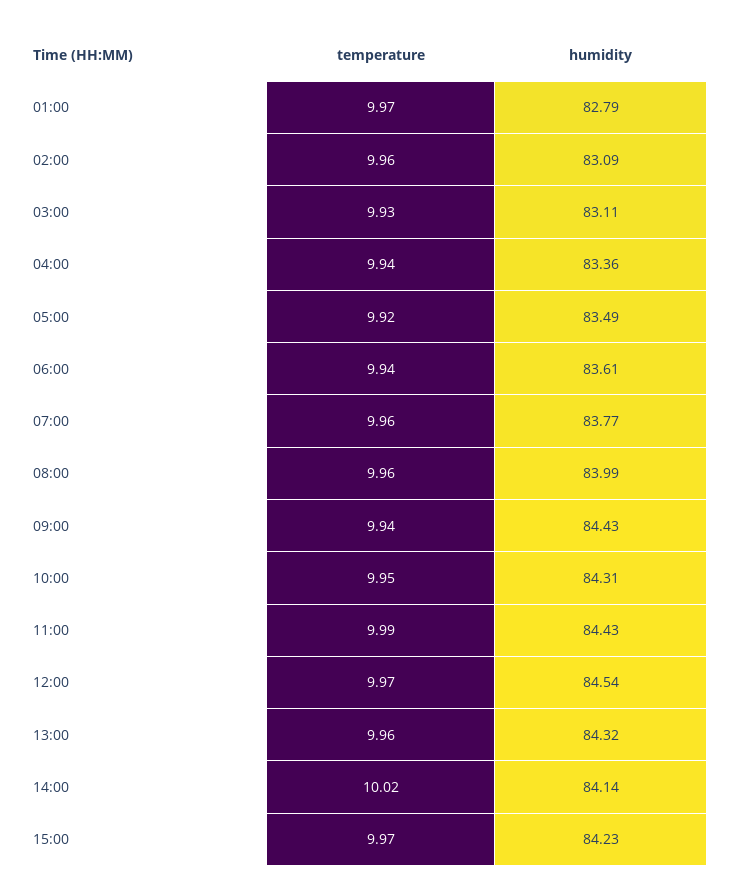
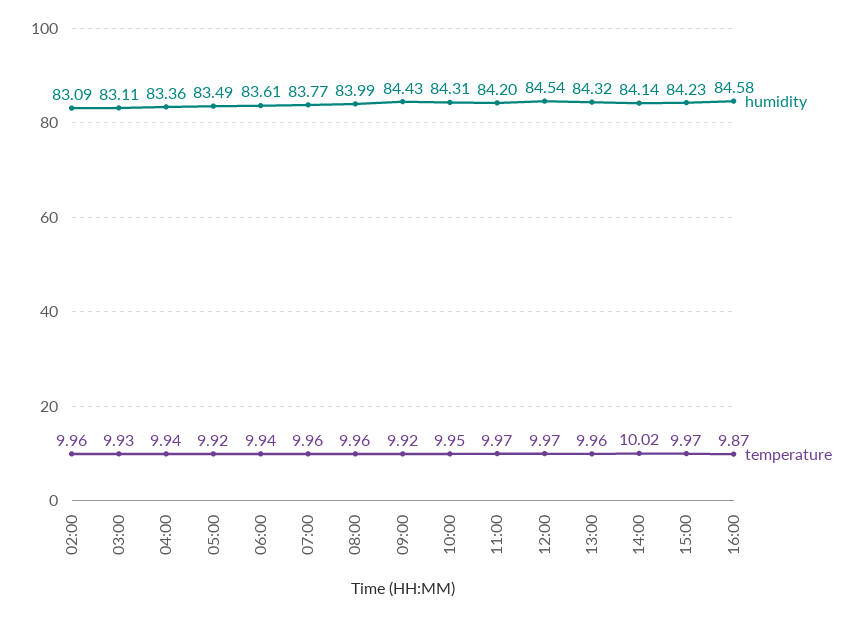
temperature, 01:00: 9.97 -> none
humidity, 01:00: 82.79 -> none
temperature, 09:00: 9.94 -> 9.92
temperature, 11:00: 9.99 -> 9.97
humidity, 11:00: 84.43 -> 84.2
humidity, 16:00: none -> 84.58
temperature, 16:00: none -> 9.87

